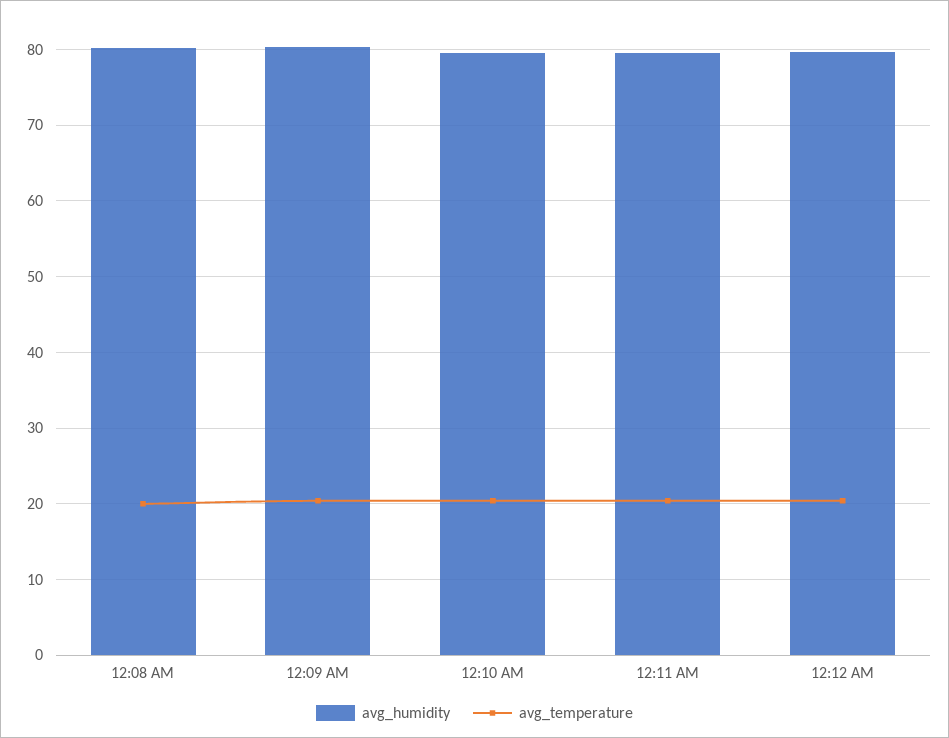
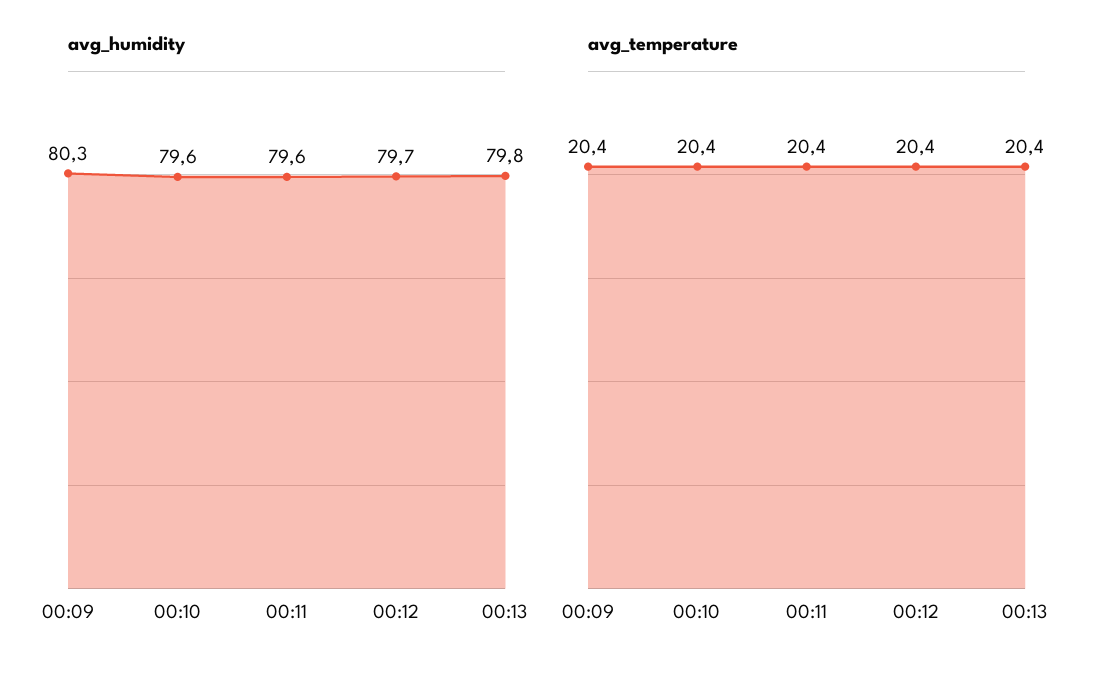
avg_humidity, 12:08 AM: 80 -> none
avg_temperature, 12:08 AM: 20 -> none
avg_humidity, 00:13: none -> 79.8
avg_temperature, 00:13: none -> 20.4

